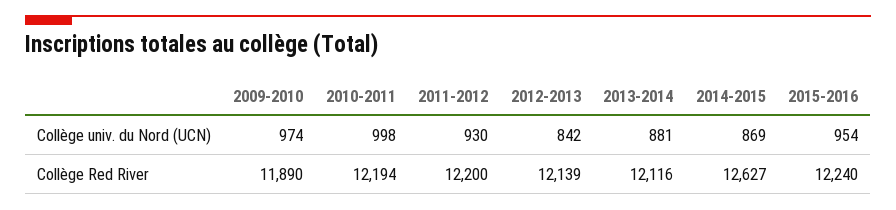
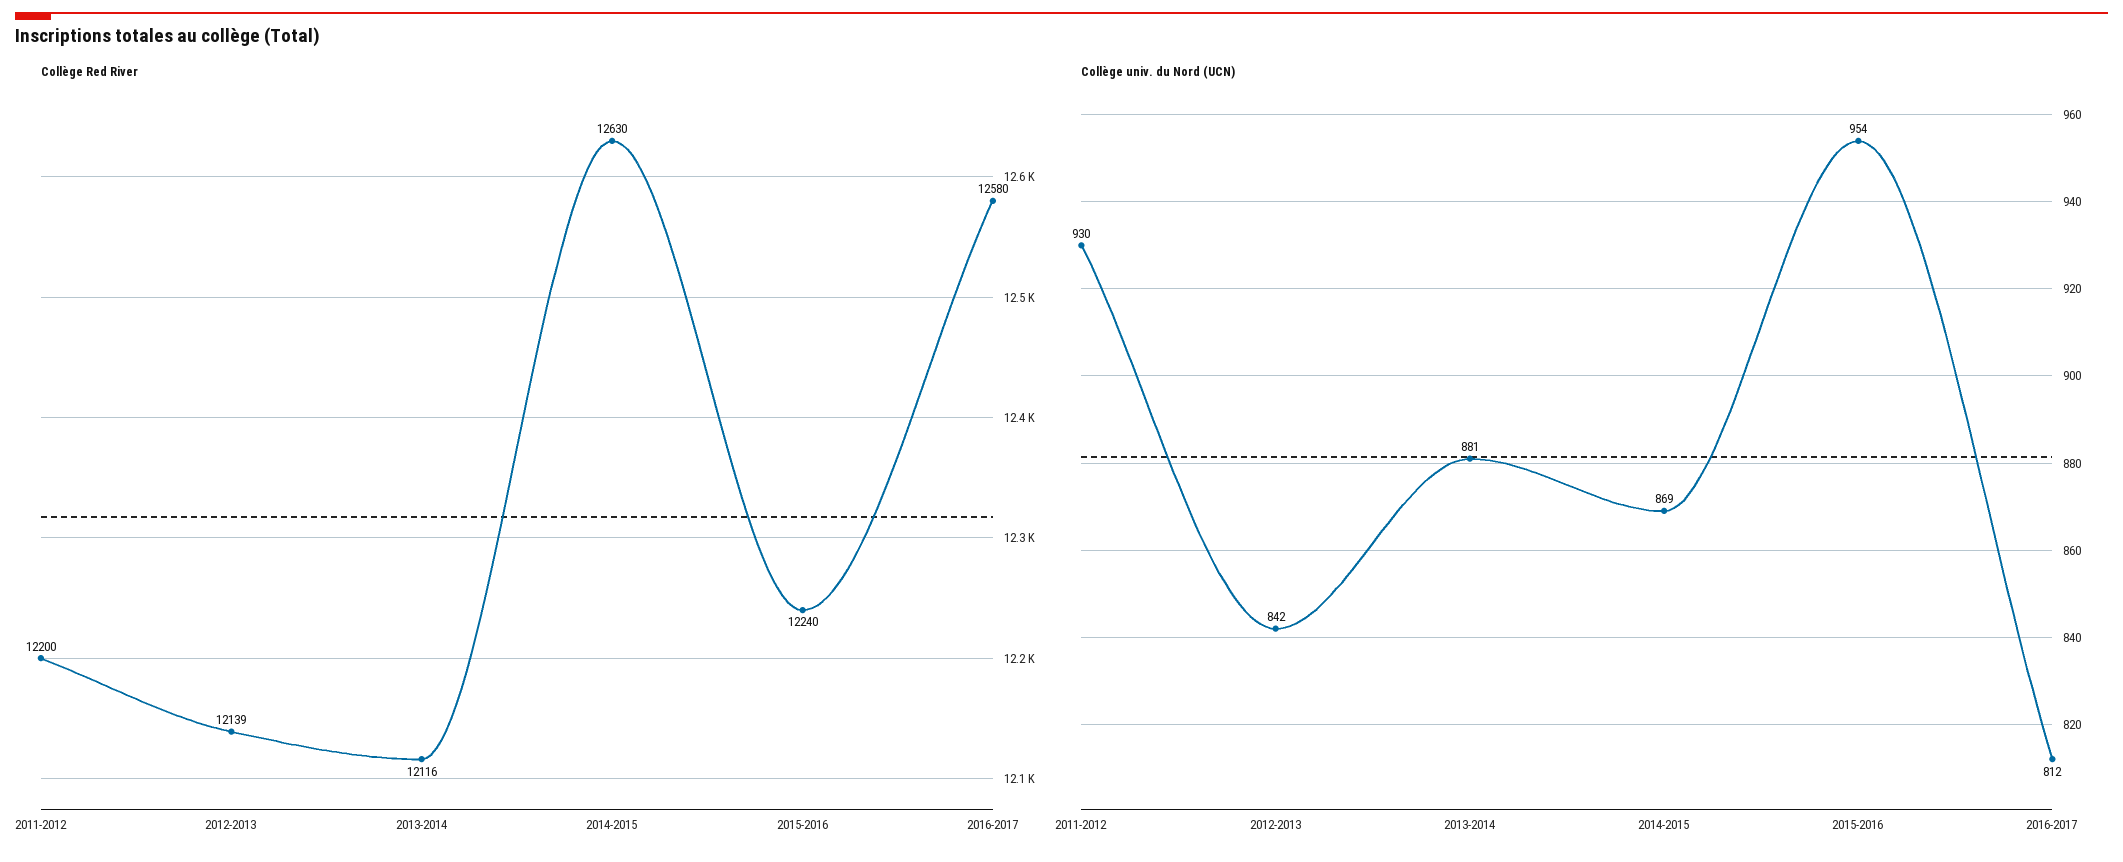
Collège univ. du Nord (UCN), 2009-2010: 974 -> none
Collège univ. du Nord (UCN), 2010-2011: 998 -> none
Collège Red River, 2009-2010: 11890 -> none
Collège Red River, 2010-2011: 12194 -> none
Collège Red River, 2014-2015: 12627 -> 12630
Collège Red River, 2016-2017: none -> 12580
Collège univ. du Nord (UCN), 2016-2017: none -> 812

